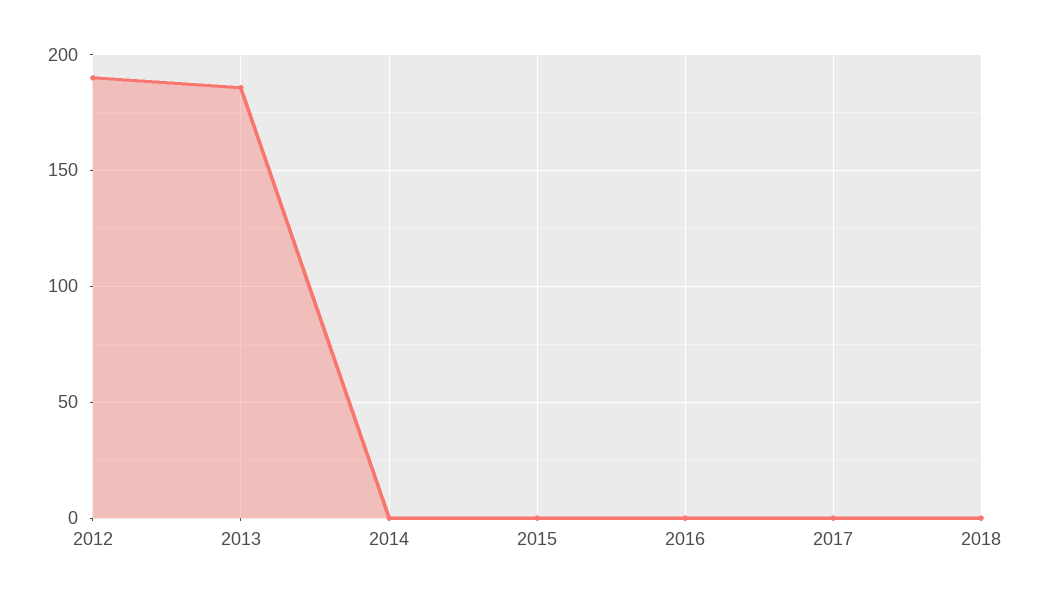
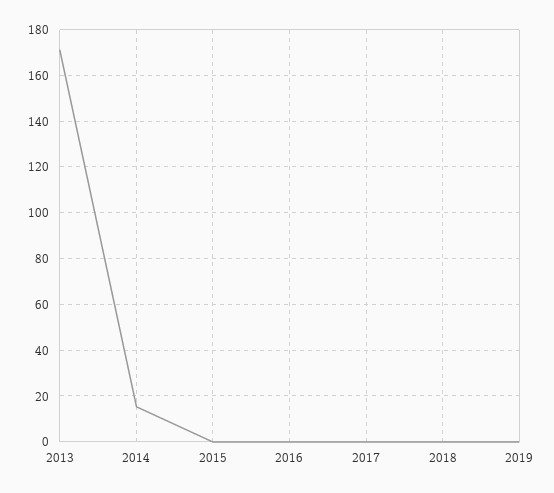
2012: 190 -> none
2013: 185 -> 170
2014: 0 -> 15
2019: none -> 0

